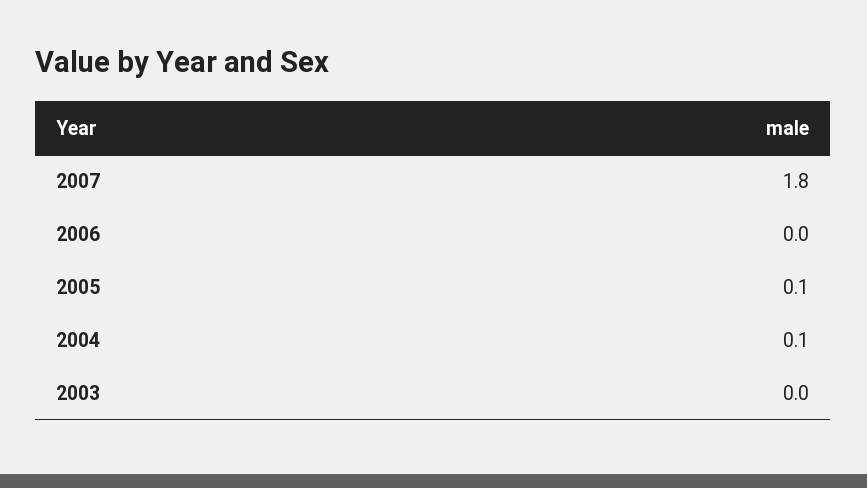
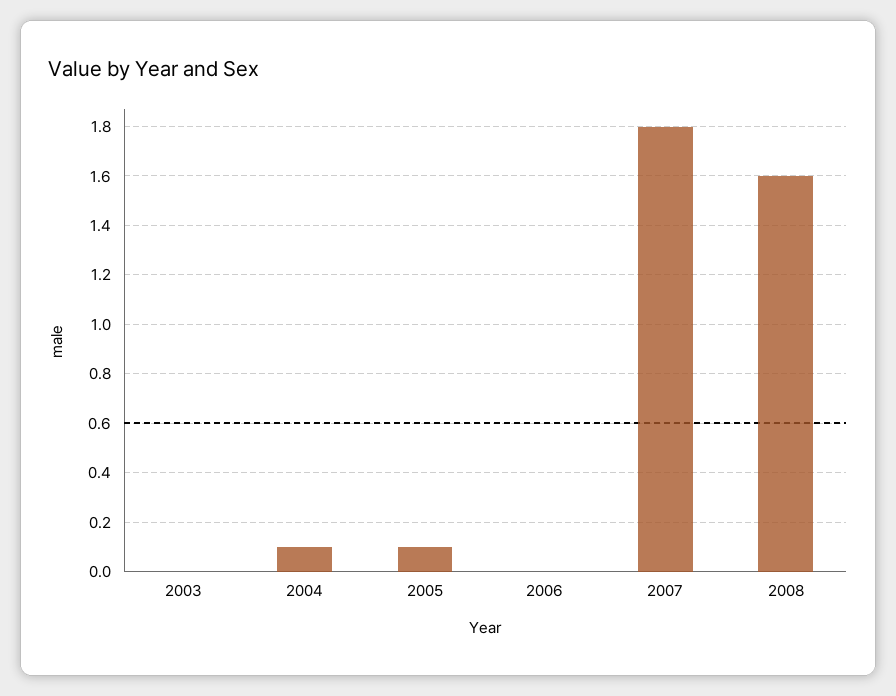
2008: none -> 1.6

